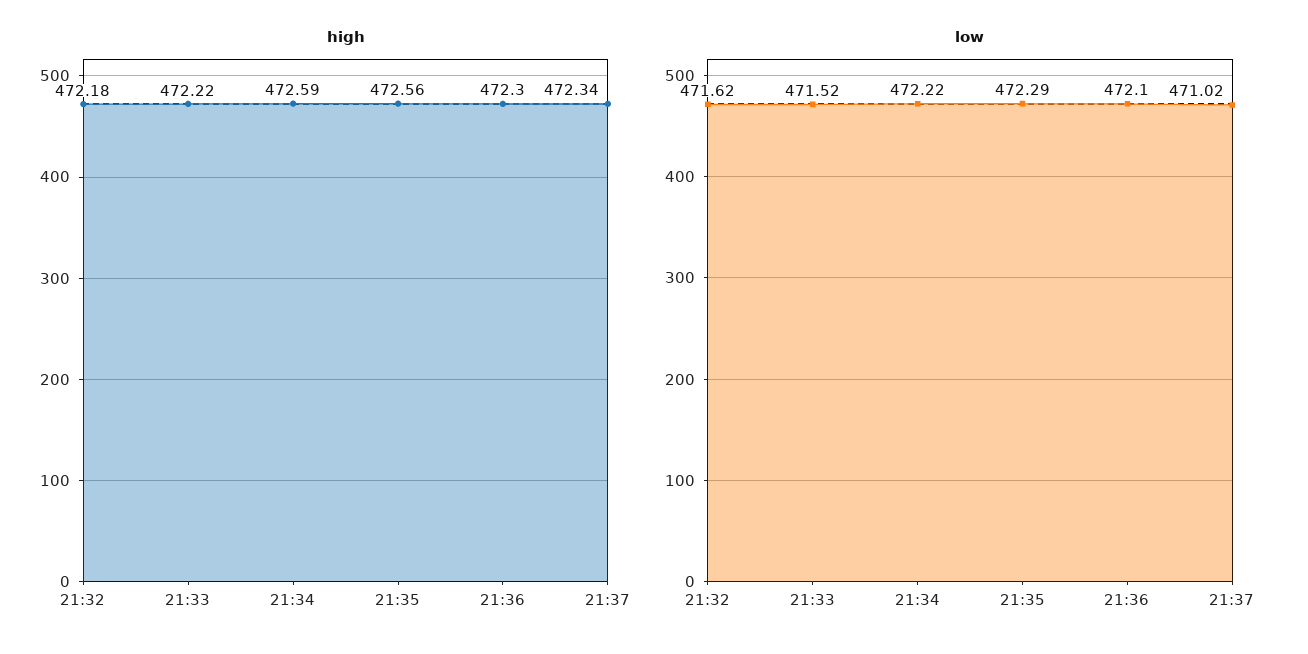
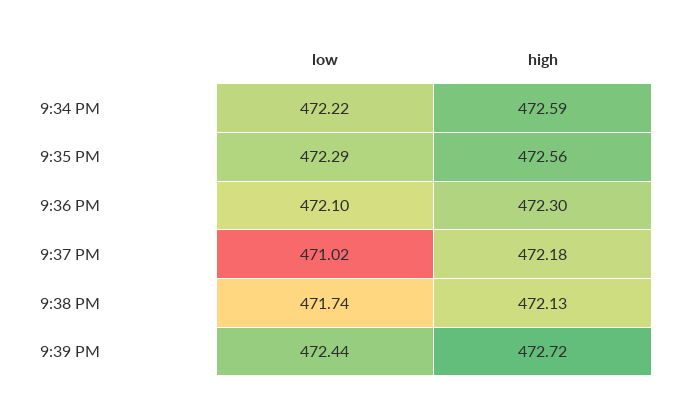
high, 21:32: 472.18 -> none
high, 21:33: 472.22 -> none
high, 21:37: 472.34 -> 472.18
low, 21:32: 471.62 -> none
low, 21:33: 471.52 -> none
low, 9:38 PM: none -> 471.74
high, 9:38 PM: none -> 472.13
low, 9:39 PM: none -> 472.44
high, 9:39 PM: none -> 472.72

